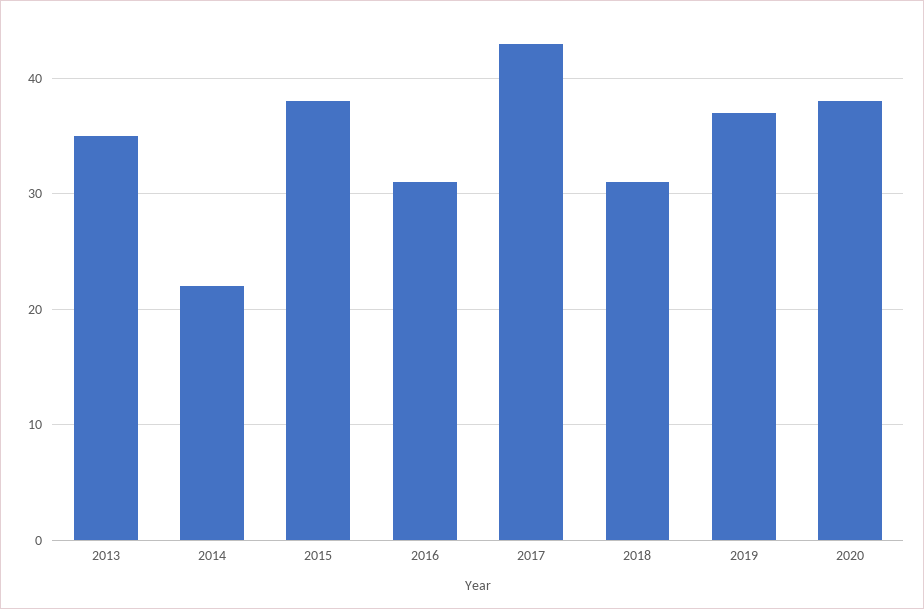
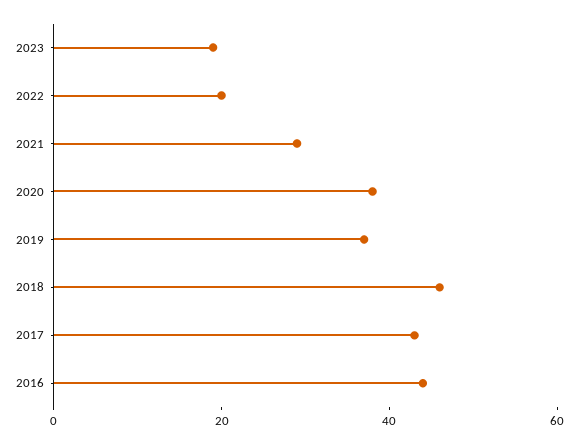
2013: 35 -> none
2014: 22 -> none
2015: 38 -> none
2016: 31 -> 45
2018: 31 -> 45
2023: none -> 20
2022: none -> 20
2021: none -> 30

